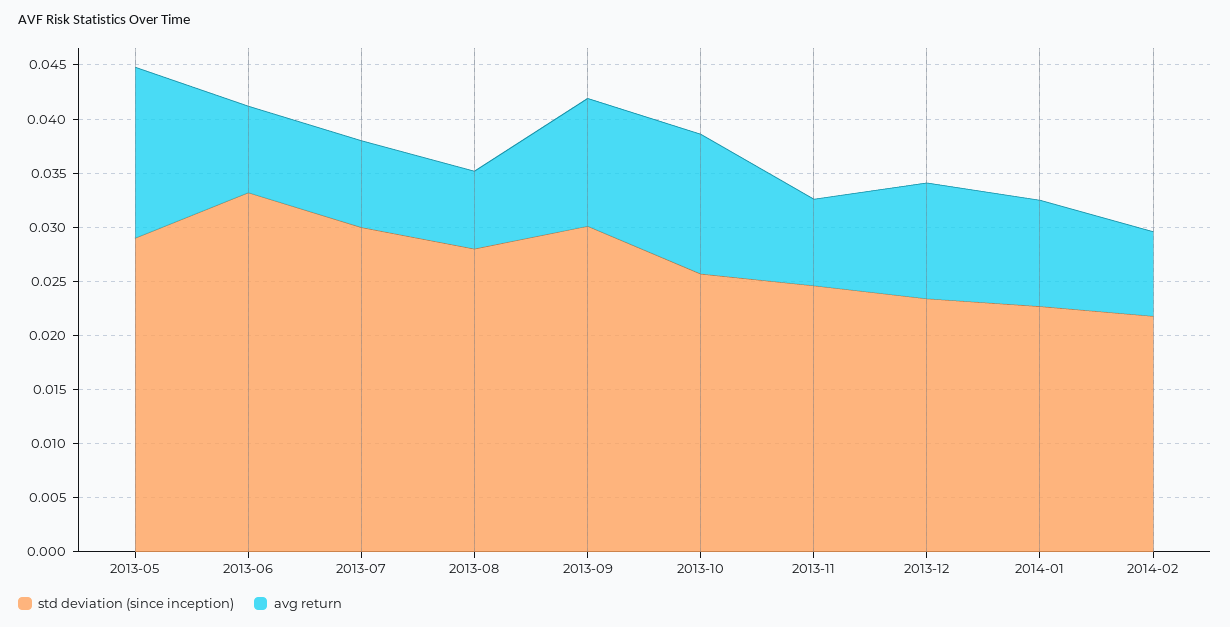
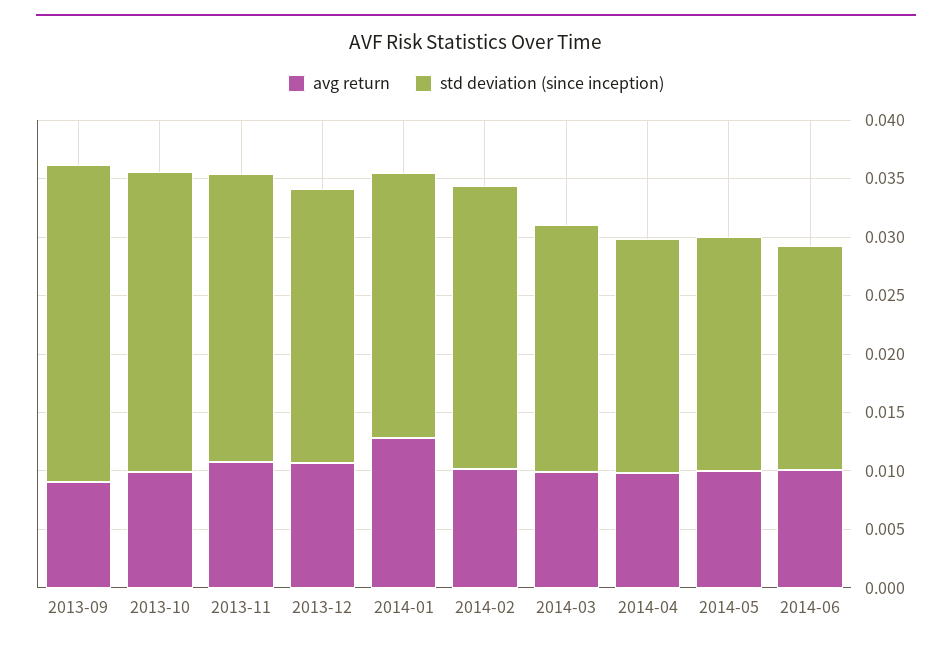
std deviation (since inception), 2013-05: 0.029 -> none
avg return, 2013-05: 0.016 -> none
std deviation (since inception), 2013-06: 0.033 -> none
avg return, 2013-06: 0.008 -> none
std deviation (since inception), 2013-07: 0.03 -> none
avg return, 2013-07: 0.008 -> none
std deviation (since inception), 2013-08: 0.028 -> none
avg return, 2013-08: 0.007 -> none
std deviation (since inception), 2013-09: 0.03 -> 0.027
avg return, 2013-09: 0.012 -> 0.009
avg return, 2013-10: 0.013 -> 0.01
avg return, 2013-11: 0.008 -> 0.011
avg return, 2014-01: 0.01 -> 0.013
std deviation (since inception), 2014-02: 0.022 -> 0.024
avg return, 2014-02: 0.008 -> 0.01
avg return, 2014-03: none -> 0.01
std deviation (since inception), 2014-03: none -> 0.021
avg return, 2014-04: none -> 0.01
std deviation (since inception), 2014-04: none -> 0.02
avg return, 2014-05: none -> 0.01
std deviation (since inception), 2014-05: none -> 0.02
avg return, 2014-06: none -> 0.01
std deviation (since inception), 2014-06: none -> 0.019

